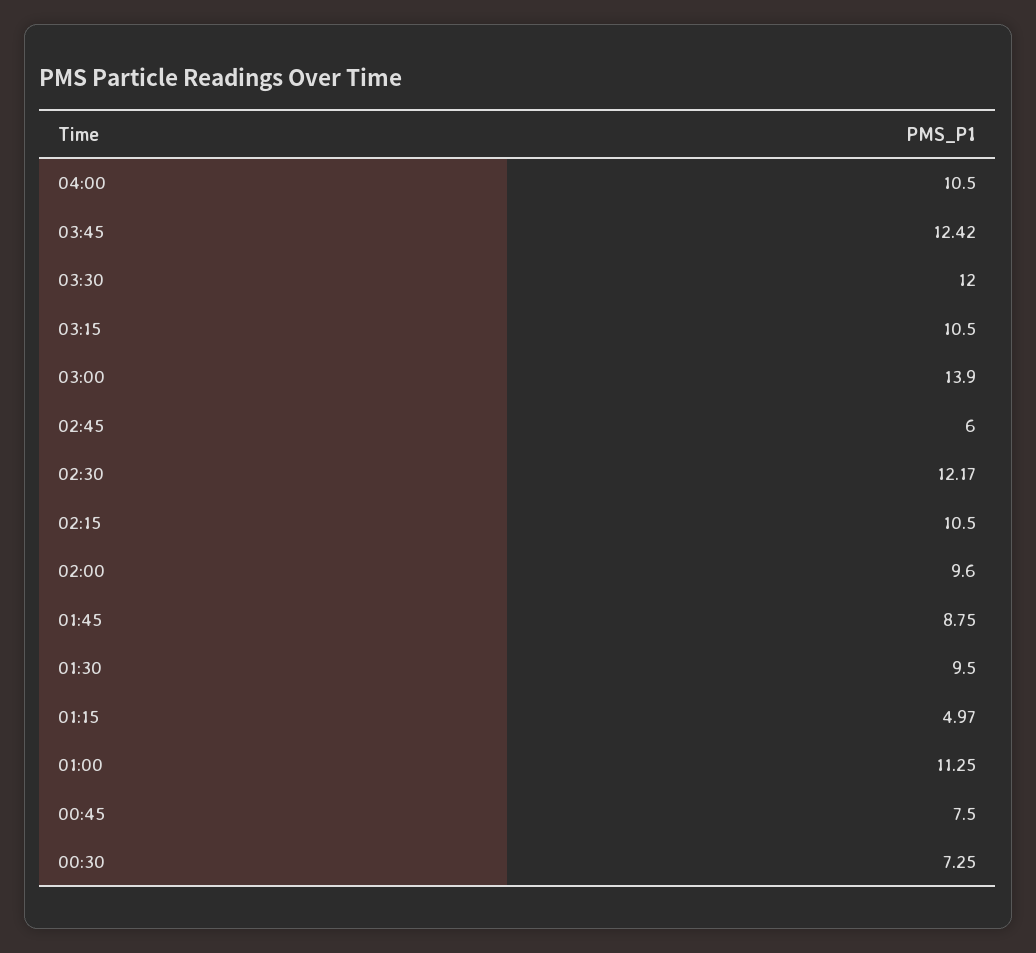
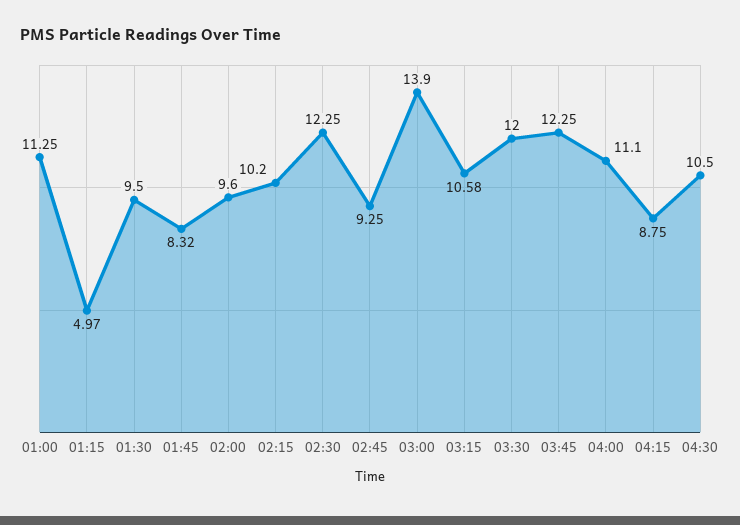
04:00: 10.5 -> 11.1
03:45: 12.42 -> 12.25
03:15: 10.5 -> 10.58
02:45: 6 -> 9.25
02:30: 12.17 -> 12.25
02:15: 10.5 -> 10.2
01:45: 8.75 -> 8.32
00:45: 7.5 -> none
00:30: 7.25 -> none
04:15: none -> 8.75
04:30: none -> 10.5

